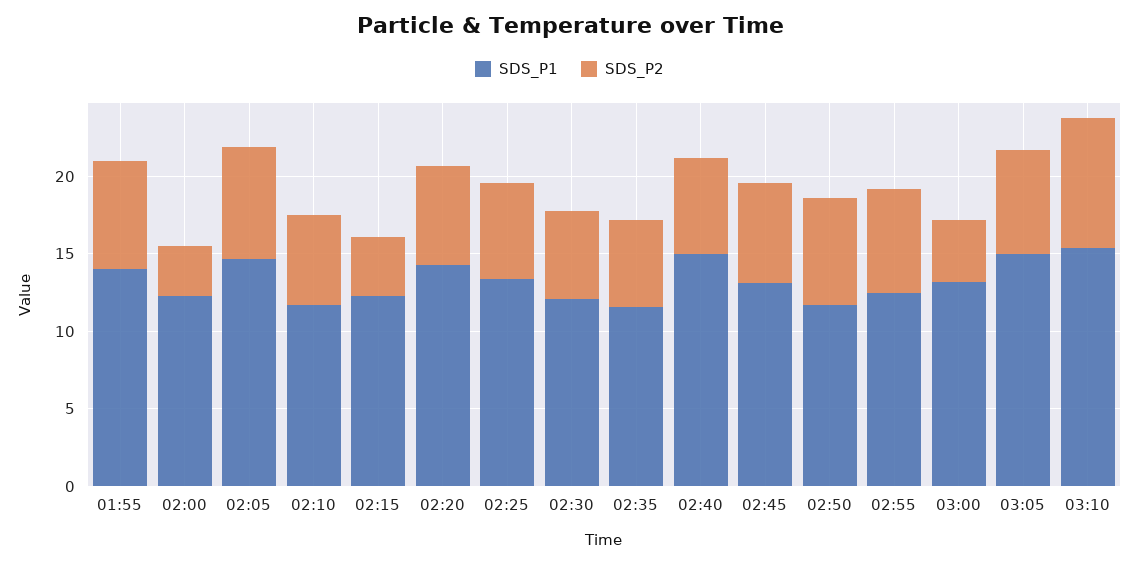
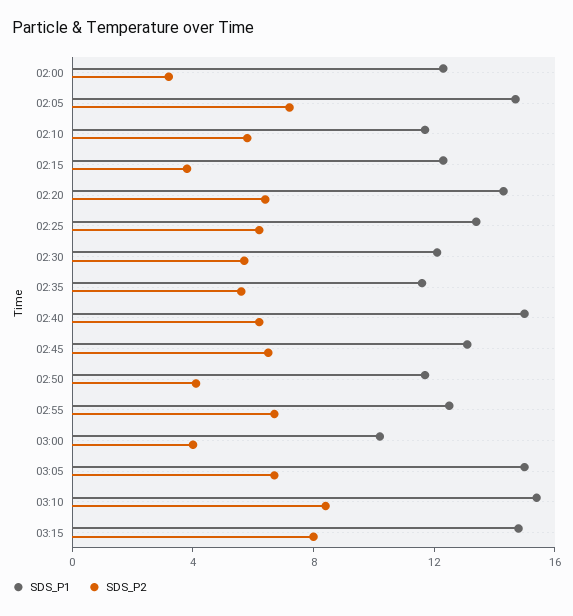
SDS_P1, 01:55: 14 -> none
SDS_P2, 01:55: 7 -> none
SDS_P2, 02:50: 7 -> 4
SDS_P1, 03:00: 13 -> 10
SDS_P1, 03:15: none -> 15
SDS_P2, 03:15: none -> 8

